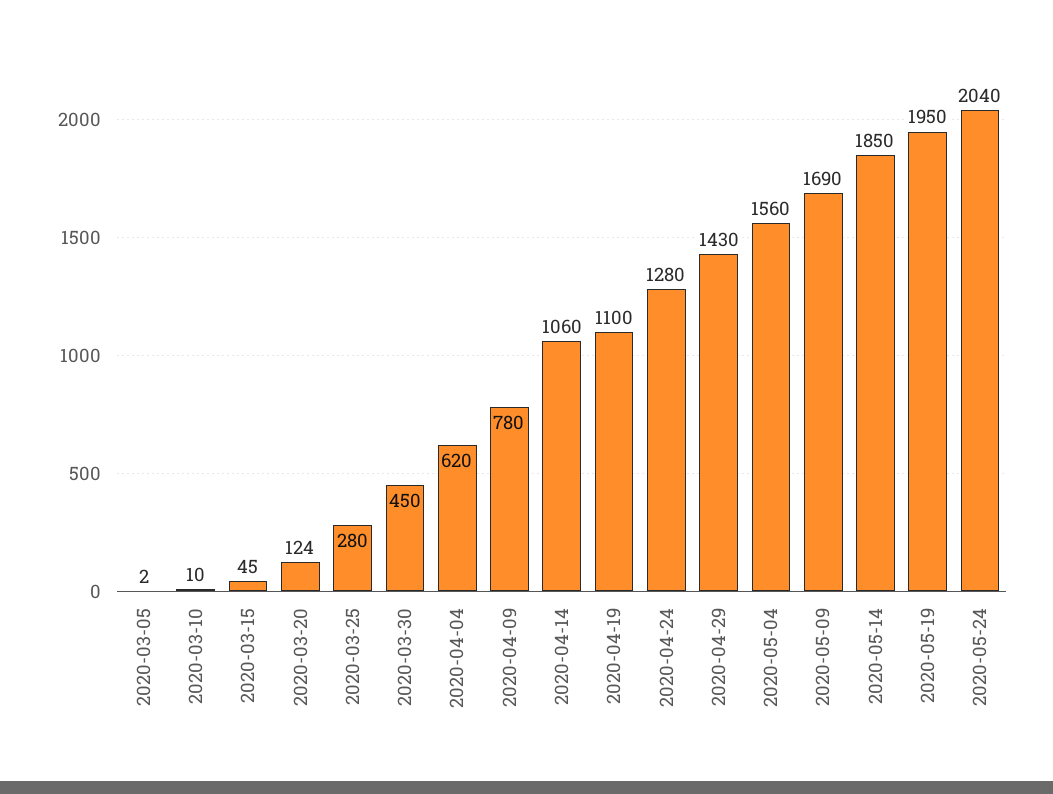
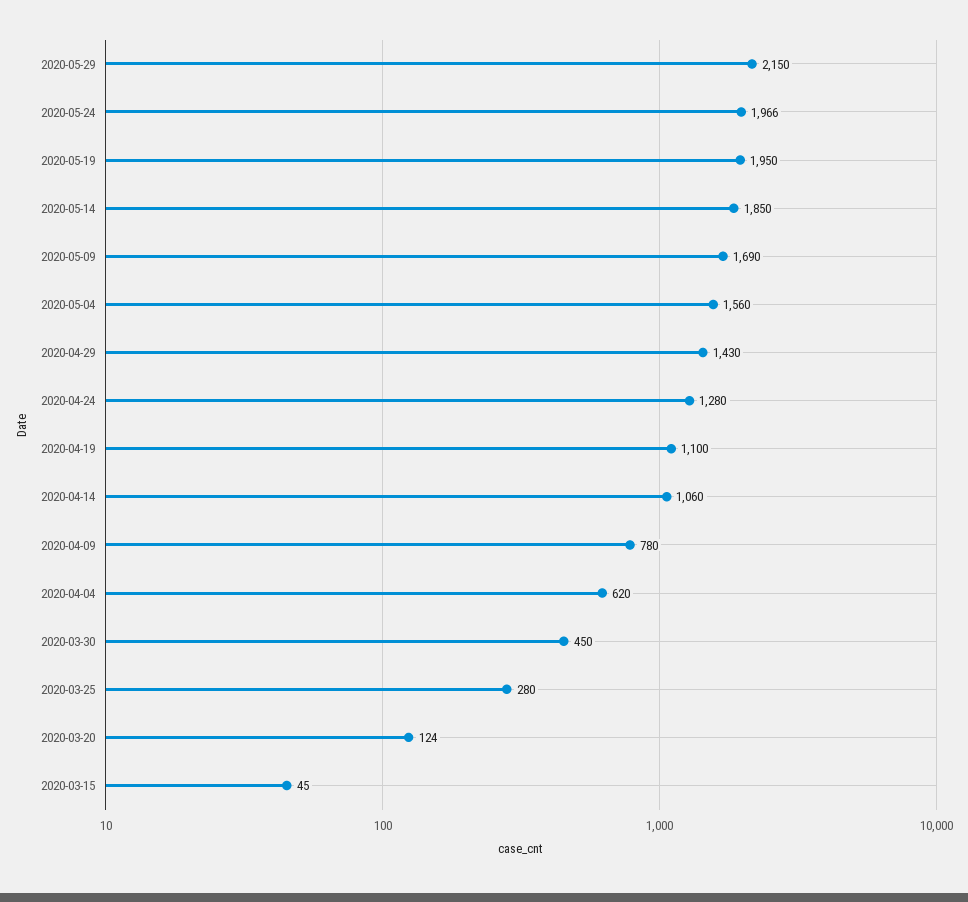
2020-03-05: 2 -> none
2020-03-10: 10 -> none
2020-05-24: 2040 -> 1966
2020-05-29: none -> 2150

